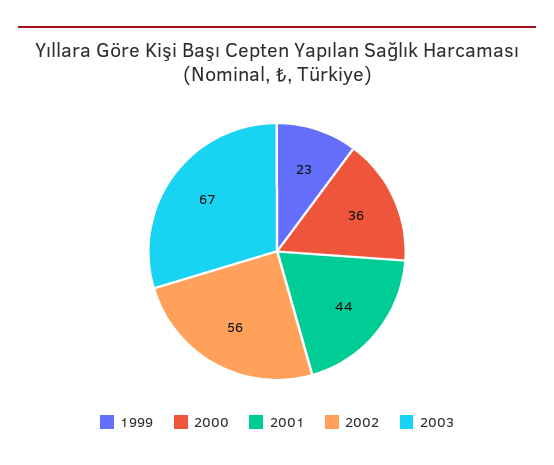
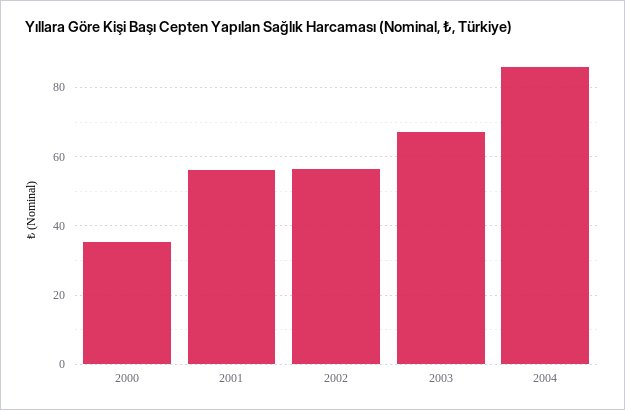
1999: 23 -> none
2001: 44 -> 56
2004: none -> 86

